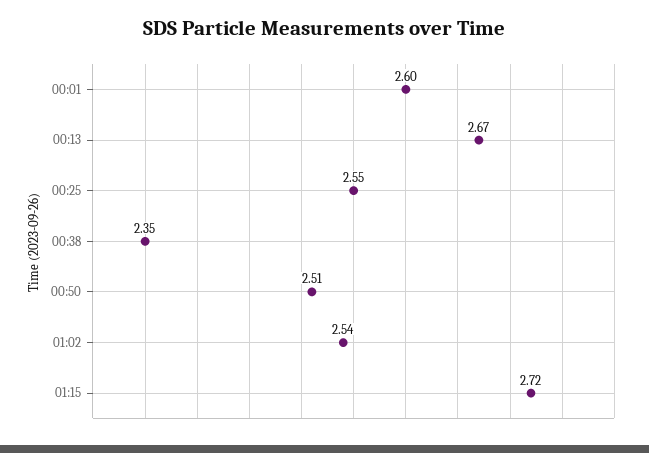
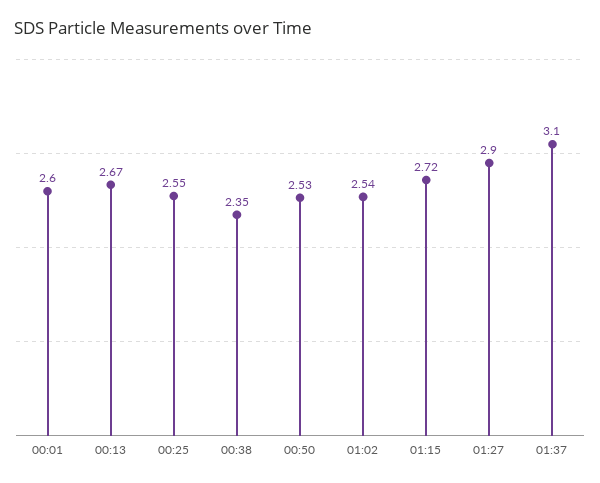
00:50: 2.51 -> 2.53
01:27: none -> 2.9
01:37: none -> 3.1

